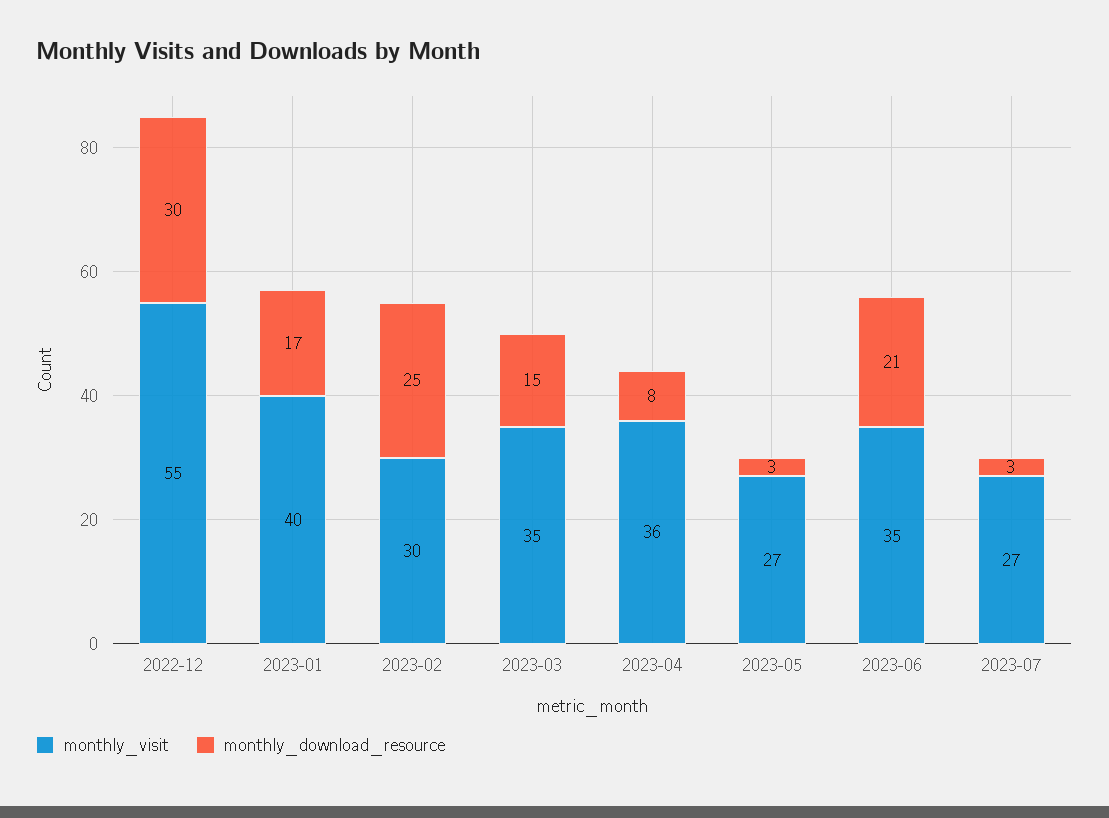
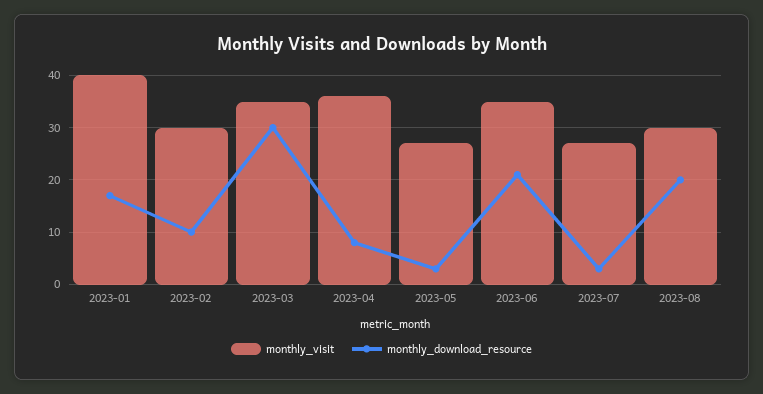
monthly_visit, 2022-12: 55 -> none
monthly_download_resource, 2022-12: 30 -> none
monthly_download_resource, 2023-02: 25 -> 10
monthly_download_resource, 2023-03: 15 -> 30
monthly_visit, 2023-08: none -> 30
monthly_download_resource, 2023-08: none -> 20

